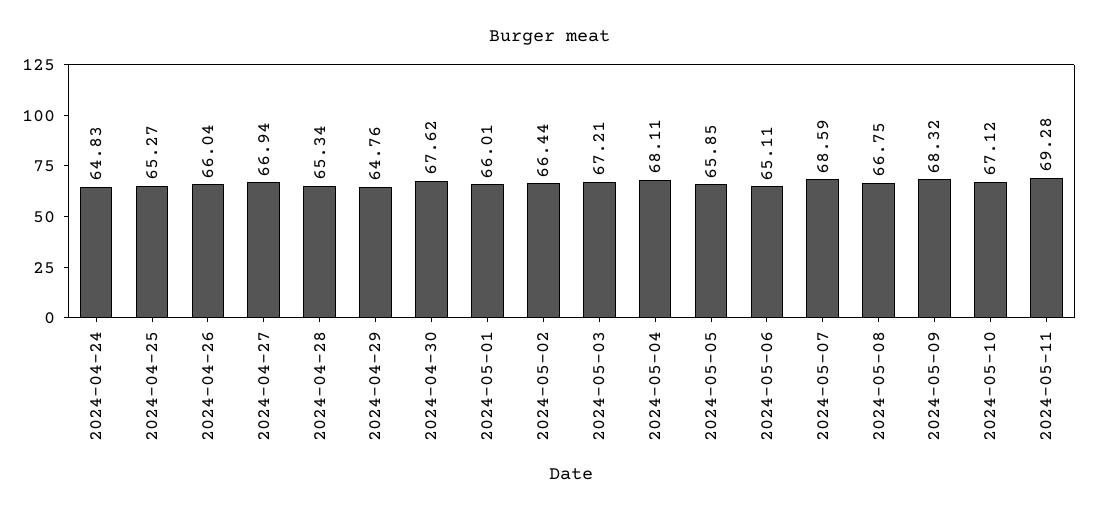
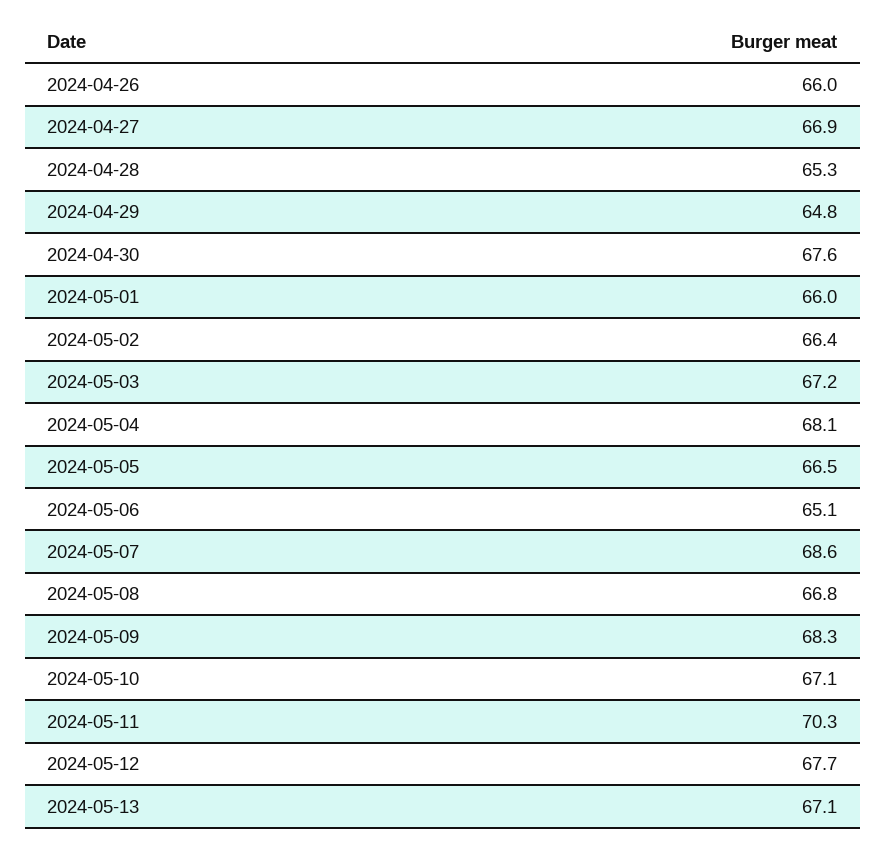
2024-04-24: 64.83 -> none
2024-04-25: 65.27 -> none
2024-05-05: 65.85 -> 66.5
2024-05-11: 69.28 -> 70.3
2024-05-12: none -> 67.7
2024-05-13: none -> 67.1

